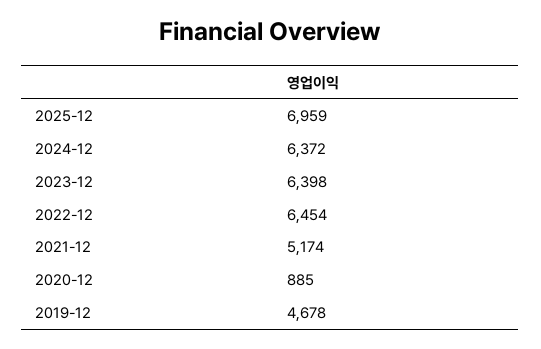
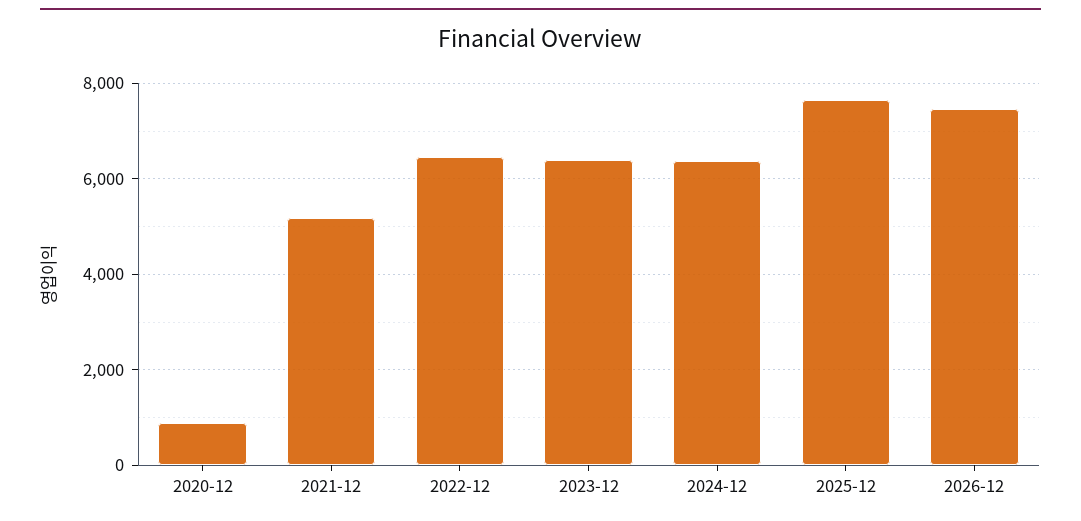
2025-12: 6959 -> 7600
2019-12: 4678 -> none
2026-12: none -> 7400

